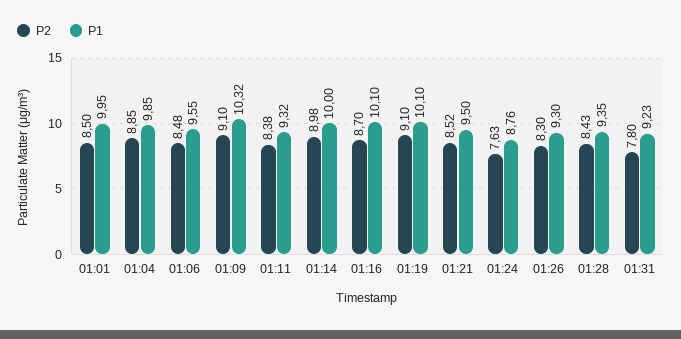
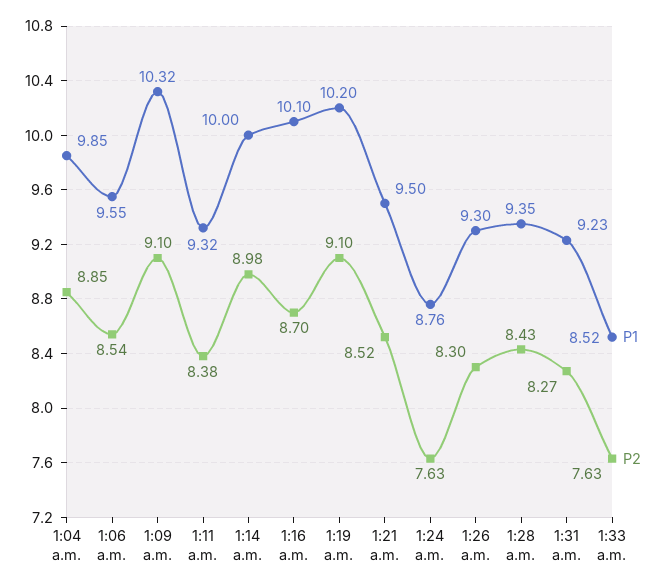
P2, 01:01: 8.5 -> none
P1, 01:01: 9.95 -> none
P2, 01:06: 8.48 -> 8.54
P1, 01:19: 10.1 -> 10.2
P2, 01:31: 7.8 -> 8.27
P1, 1:33 a.m.: none -> 8.52
P2, 1:33 a.m.: none -> 7.63

